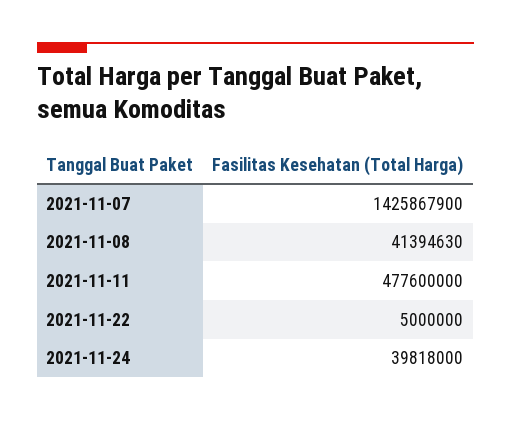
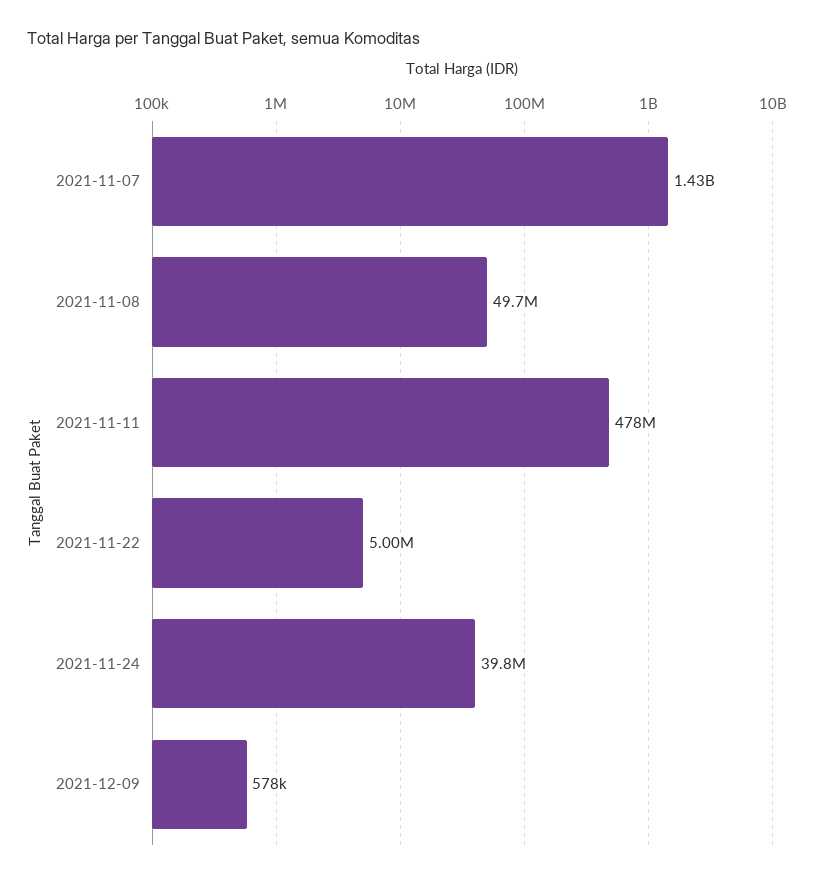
2021-11-08: 41394630 -> 49700000
2021-12-09: none -> 578000

